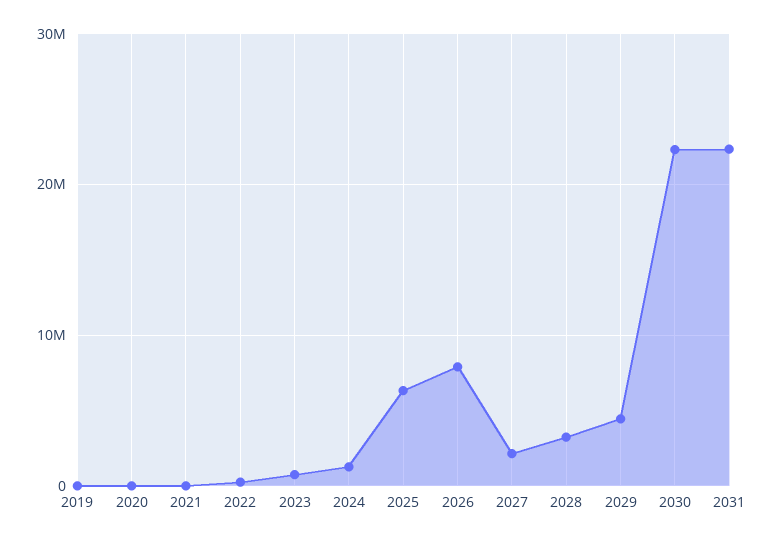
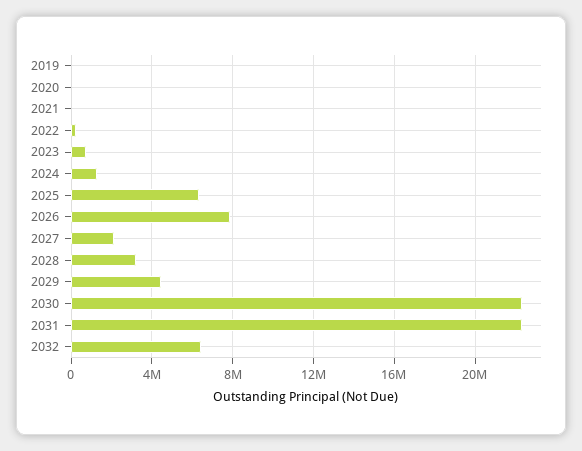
2032: none -> 6500000

